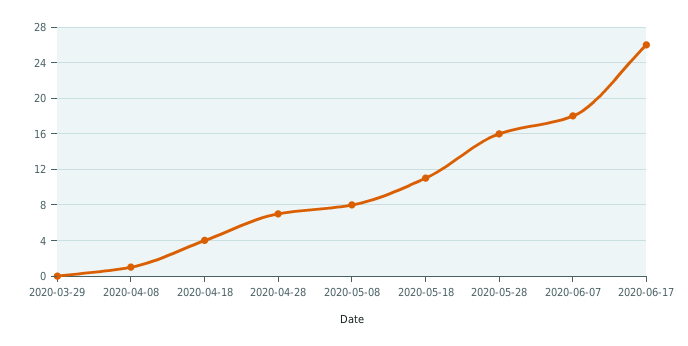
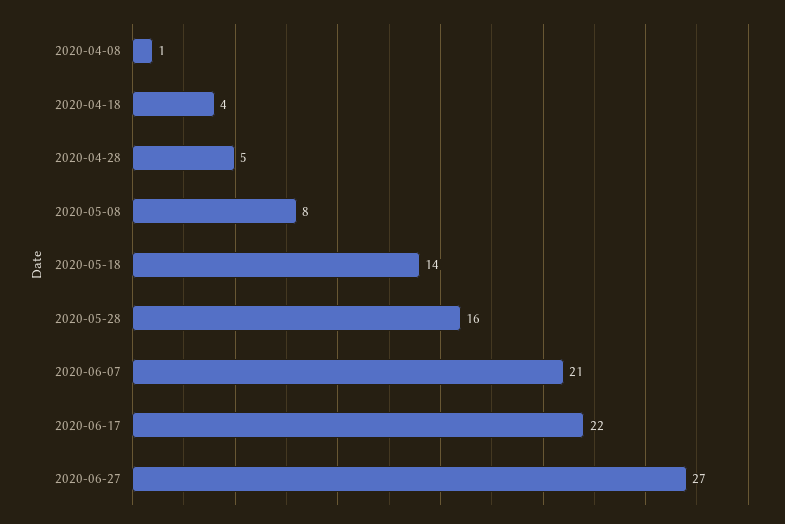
2020-03-29: 0 -> none
2020-04-28: 7 -> 5
2020-05-18: 11 -> 14
2020-06-07: 18 -> 21
2020-06-17: 26 -> 22
2020-06-27: none -> 27

